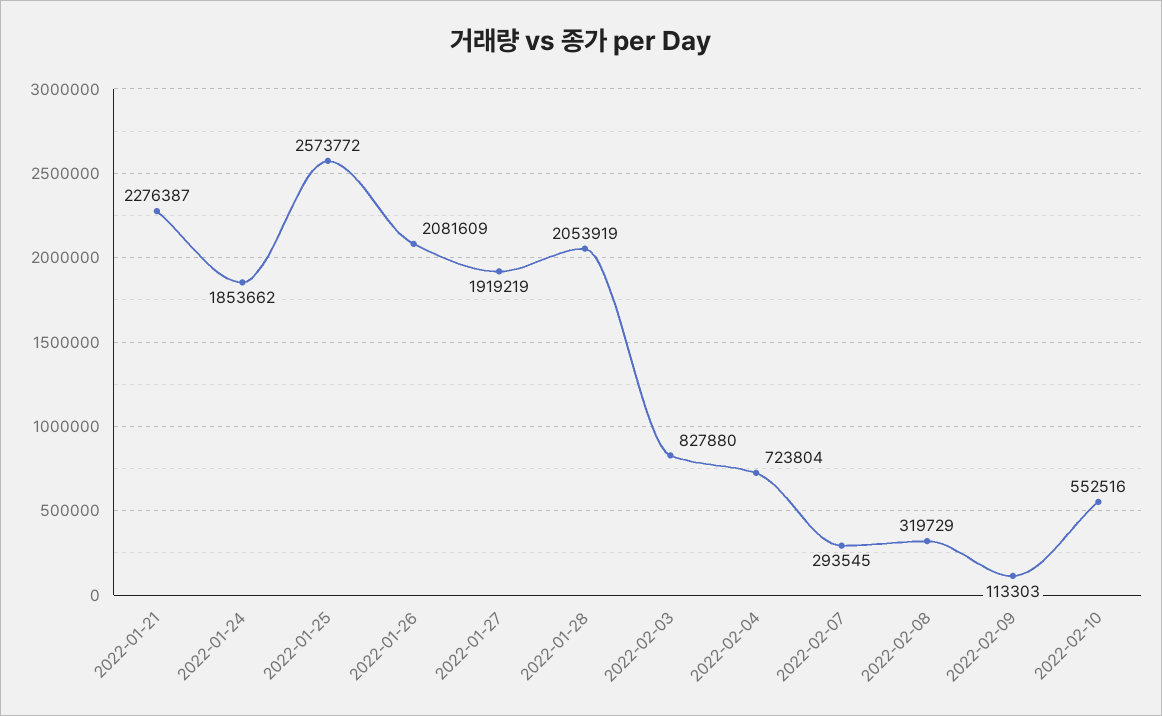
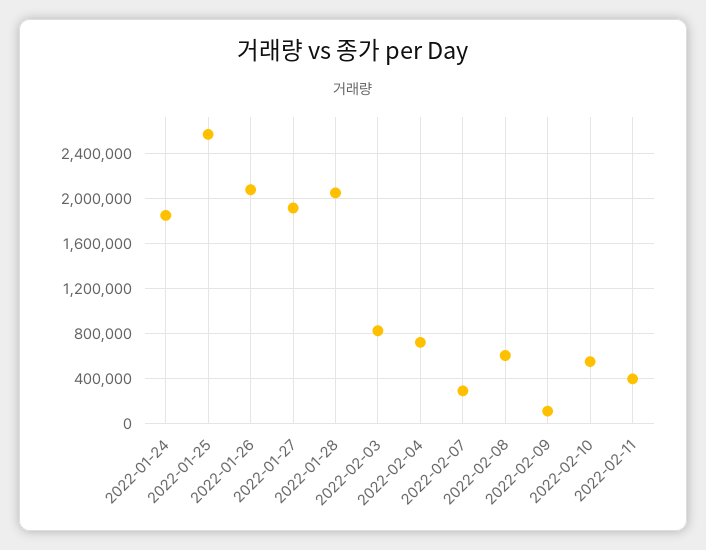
2022-01-21: 2276387 -> none
2022-02-08: 319729 -> 600000
2022-02-11: none -> 400000

